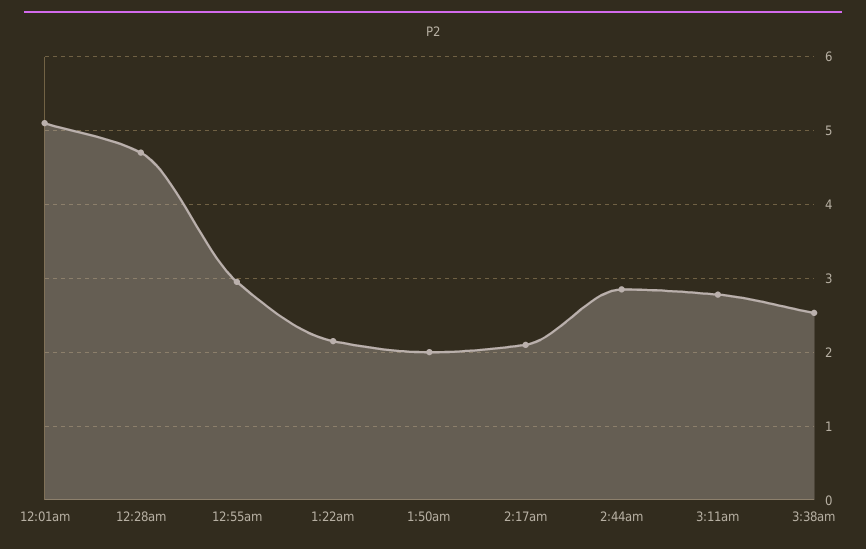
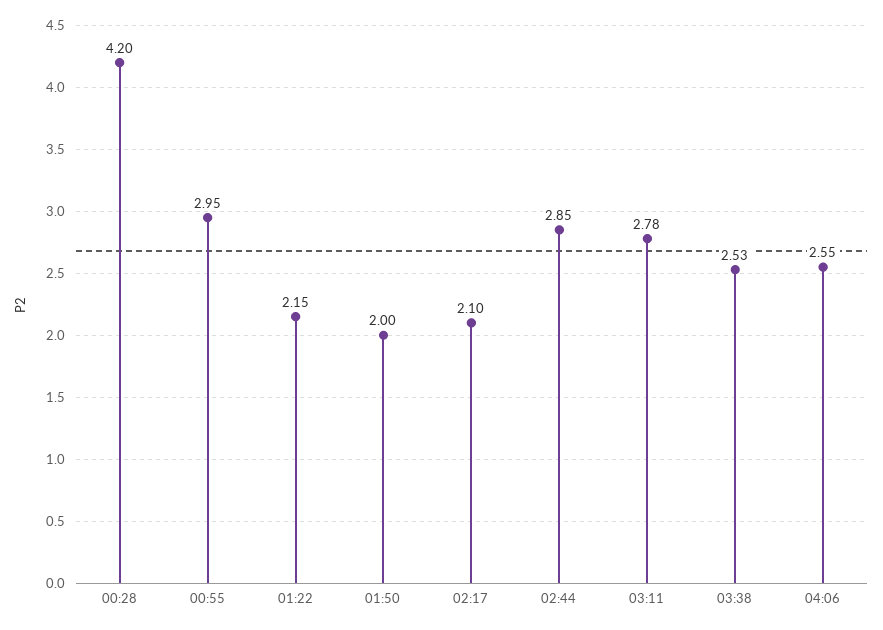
12:01am: 5.1 -> none
12:28am: 4.7 -> 4.2
04:06: none -> 2.55

